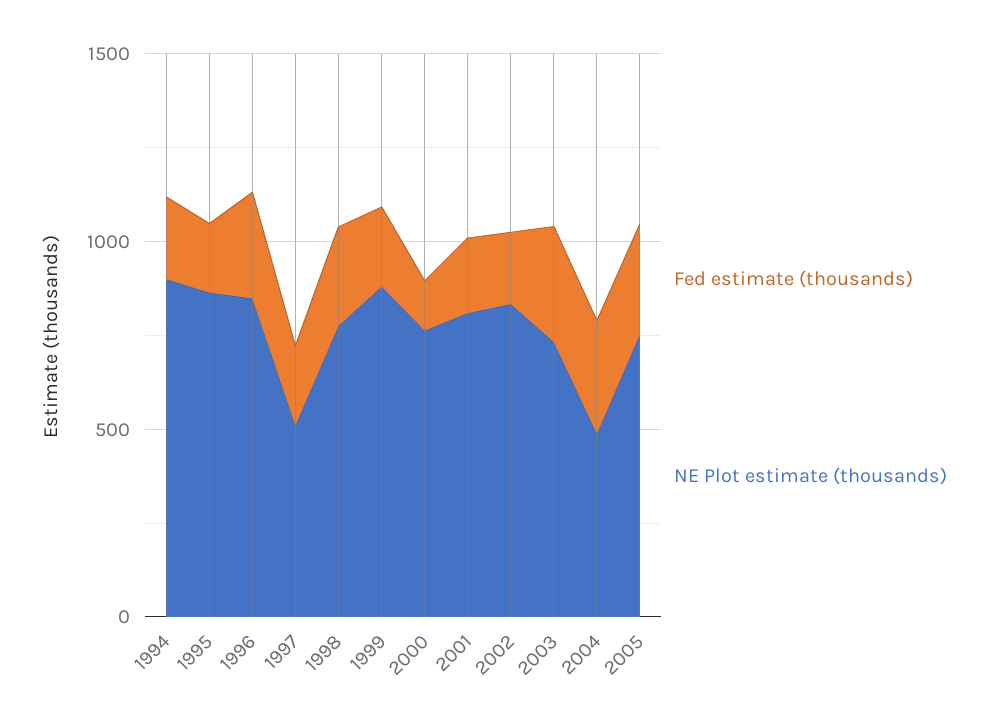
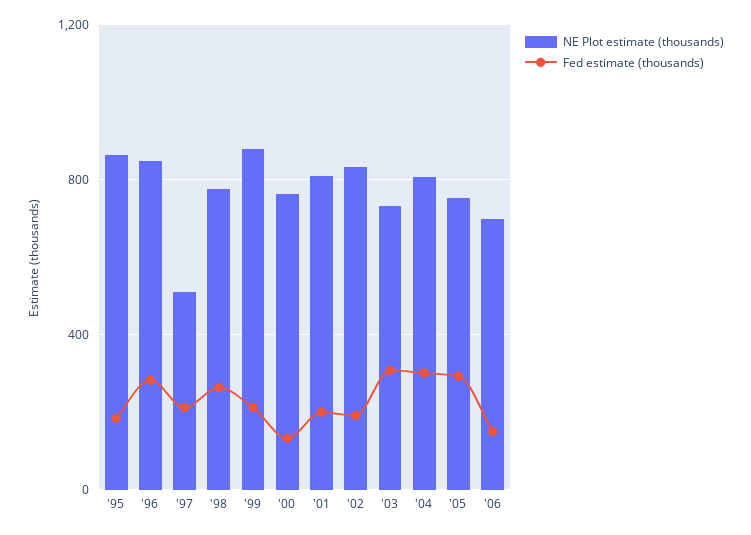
Fed estimate (thousands), 1994: 200 -> none
NE Plot estimate (thousands), 1994: 900 -> none
NE Plot estimate (thousands), 2004: 500 -> 800
NE Plot estimate (thousands), '06: none -> 700
Fed estimate (thousands), '06: none -> 150

